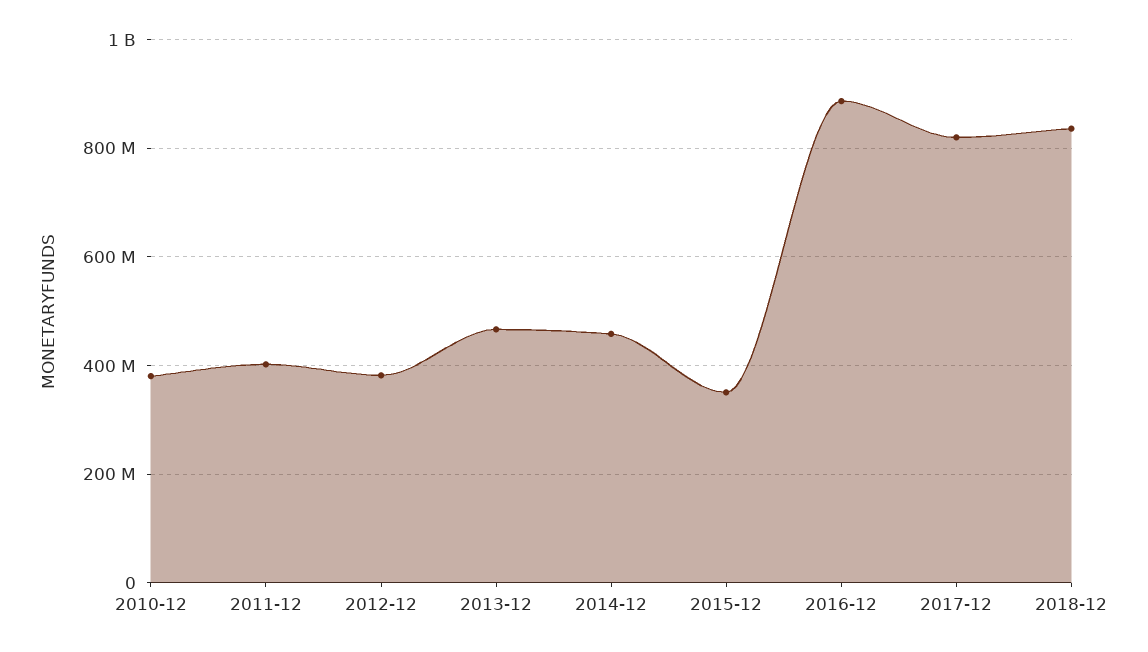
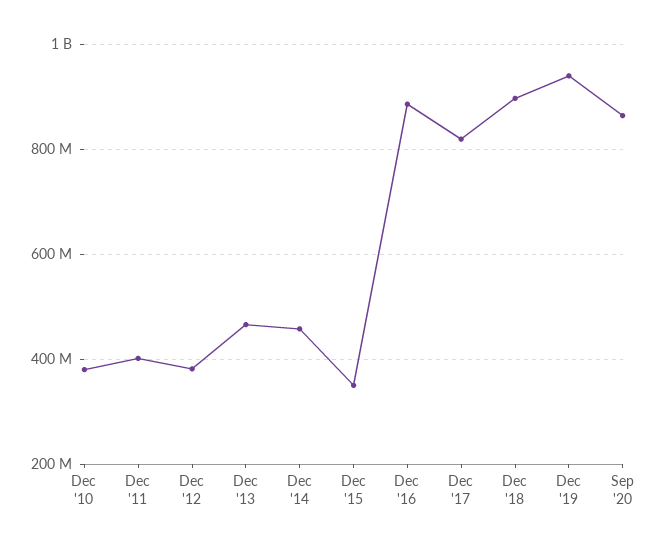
2018-12: 840000000 -> 900000000
Dec '19: none -> 940000000
Sep '20: none -> 860000000

